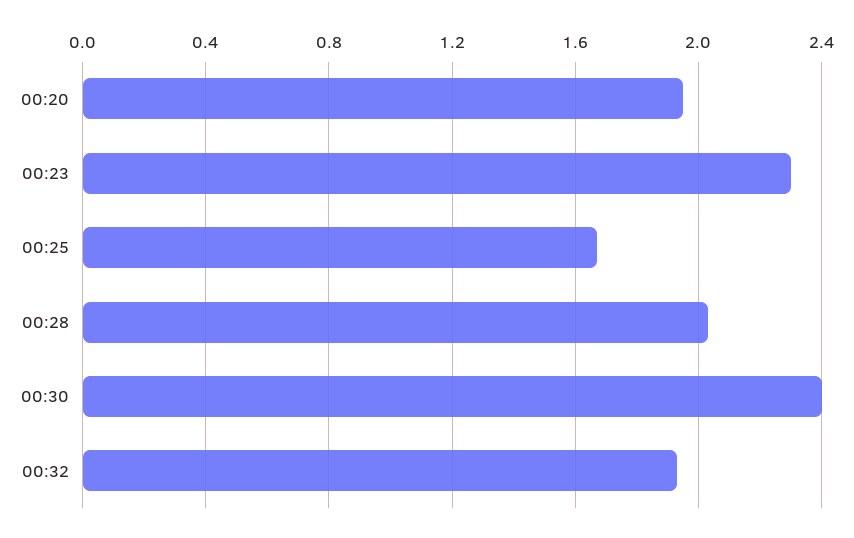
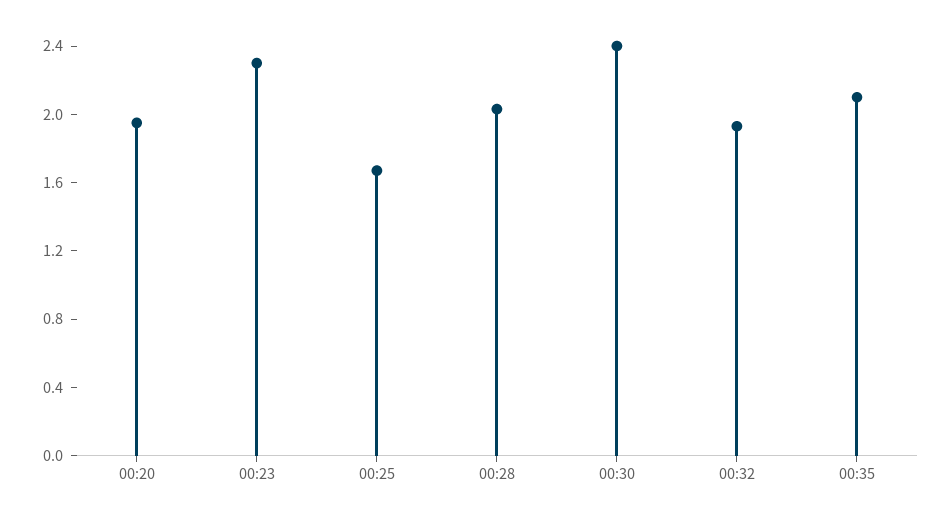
00:35: none -> 2.1

